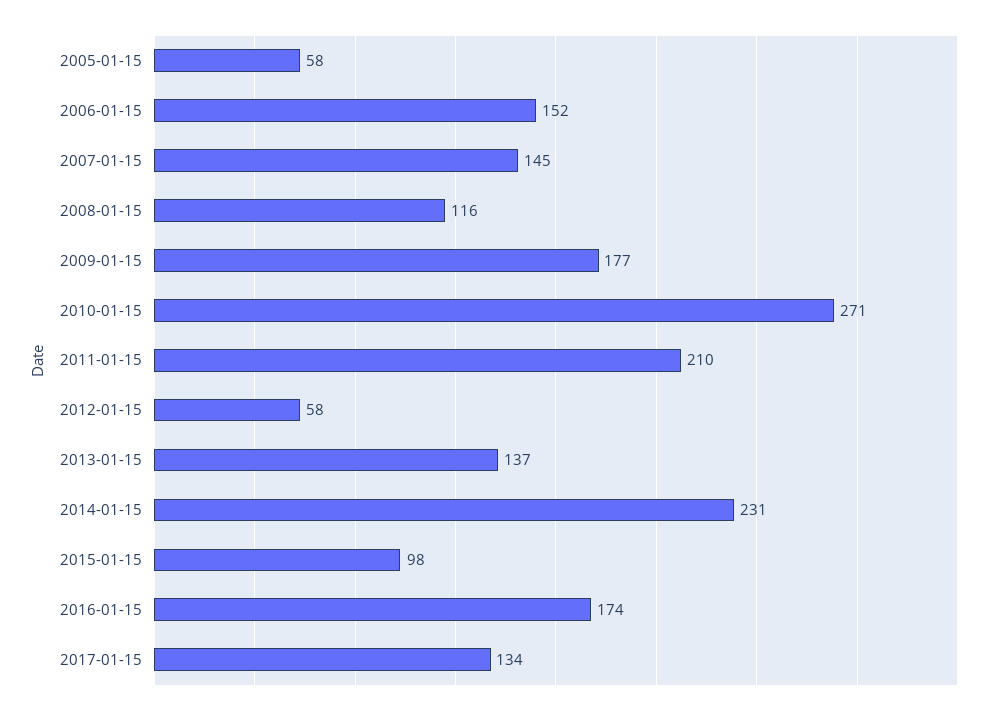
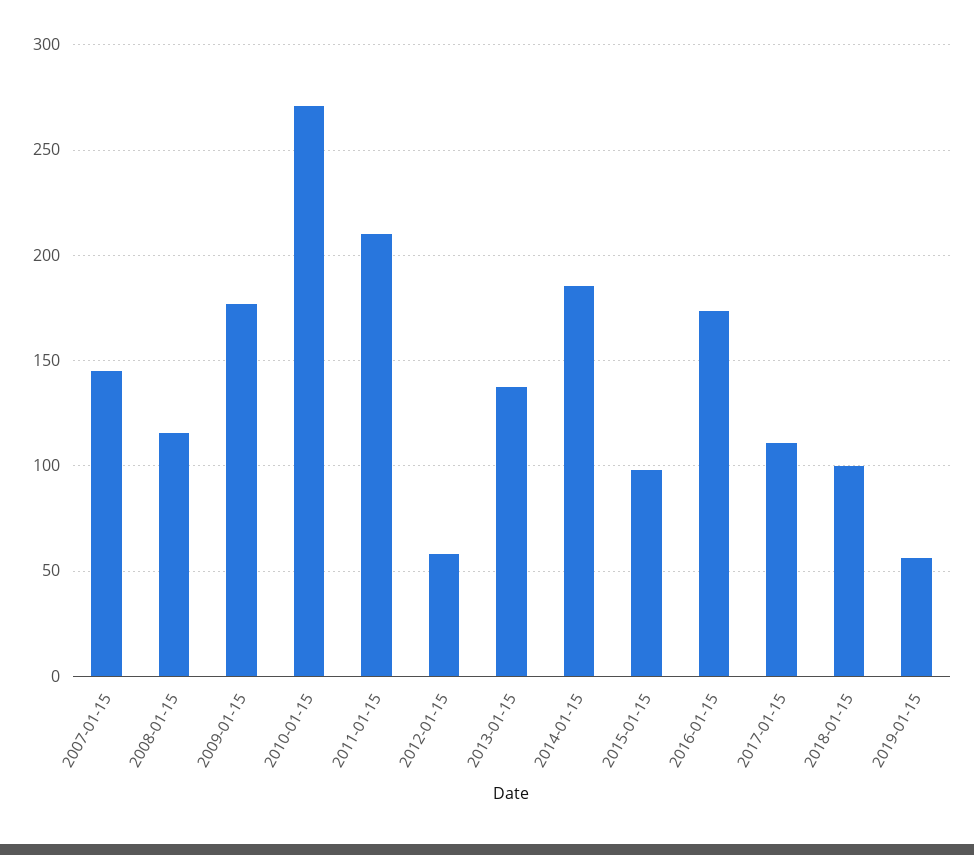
2005-01-15: 58 -> none
2006-01-15: 152 -> none
2014-01-15: 231 -> 185
2017-01-15: 134 -> 110
2018-01-15: none -> 100
2019-01-15: none -> 55

